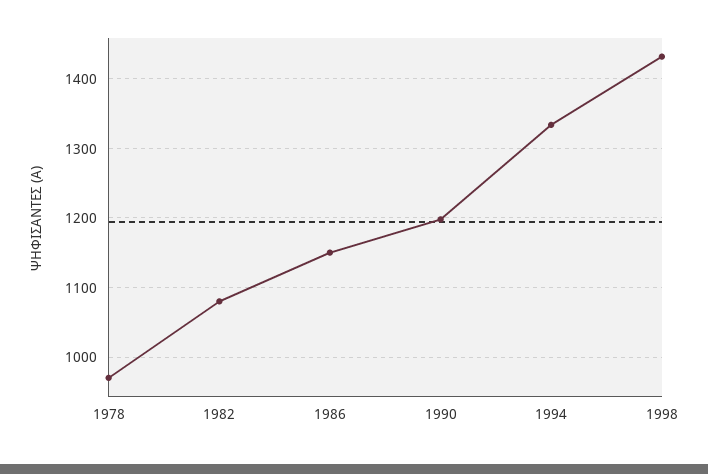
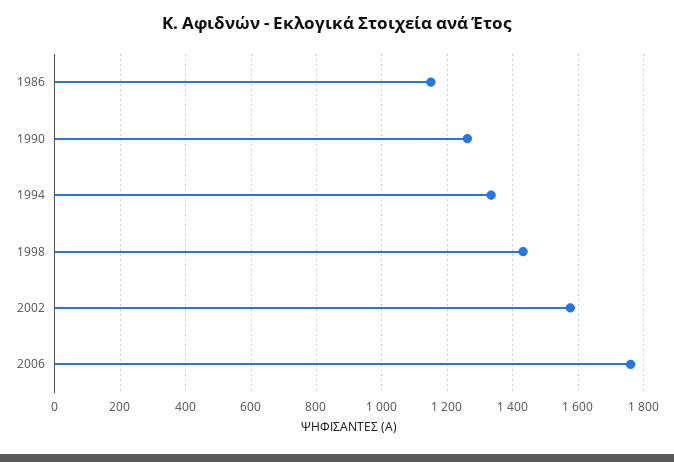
1978: 970 -> none
1982: 1080 -> none
1990: 1200 -> 1260
2002: none -> 1580
2006: none -> 1760

